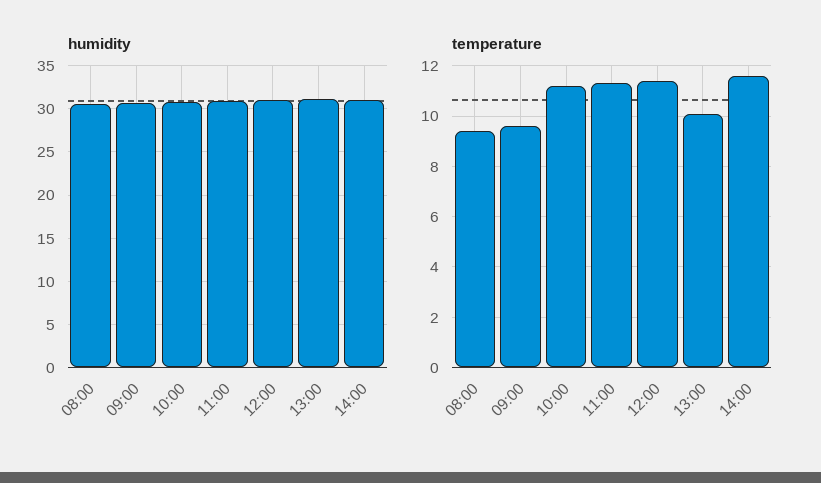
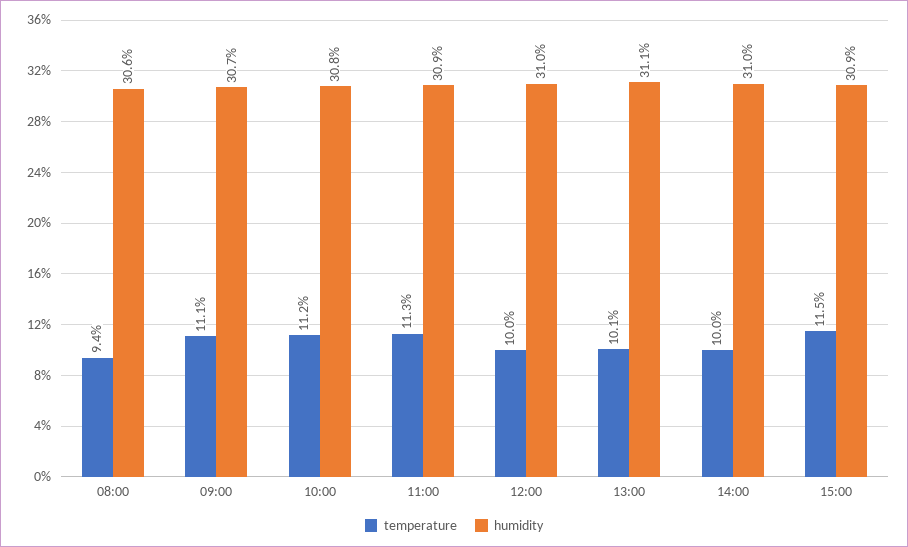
temperature, 09:00: 9.5 -> 11.1
temperature, 12:00: 11.5 -> 10
temperature, 14:00: 11.5 -> 10
temperature, 15:00: none -> 11.5
humidity, 15:00: none -> 30.9

